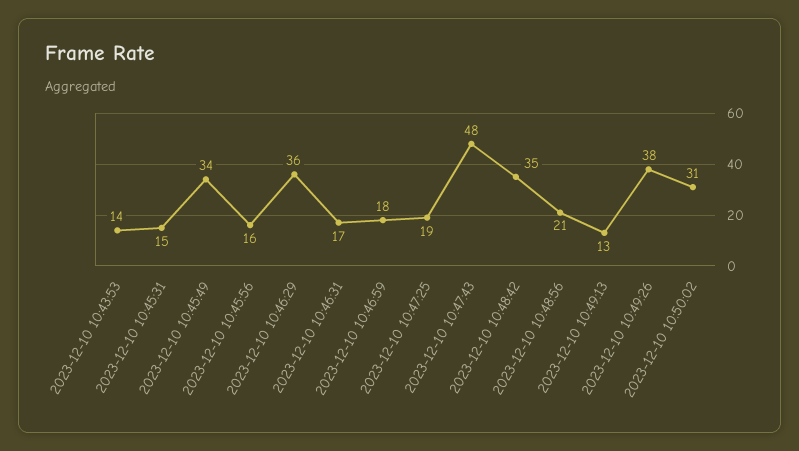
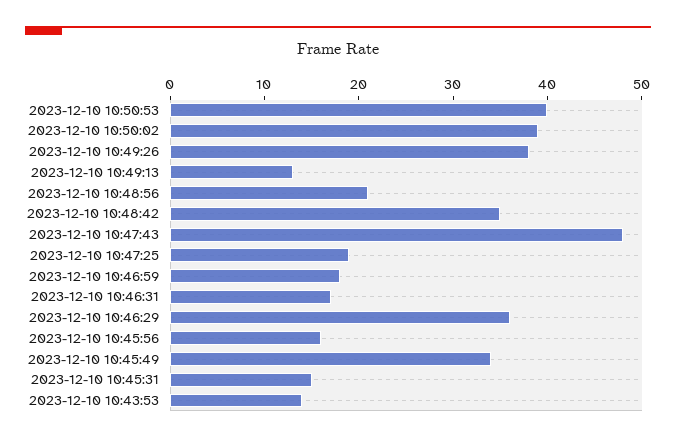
2023-12-10 10:50:02: 31 -> 39
2023-12-10 10:50:53: none -> 40

